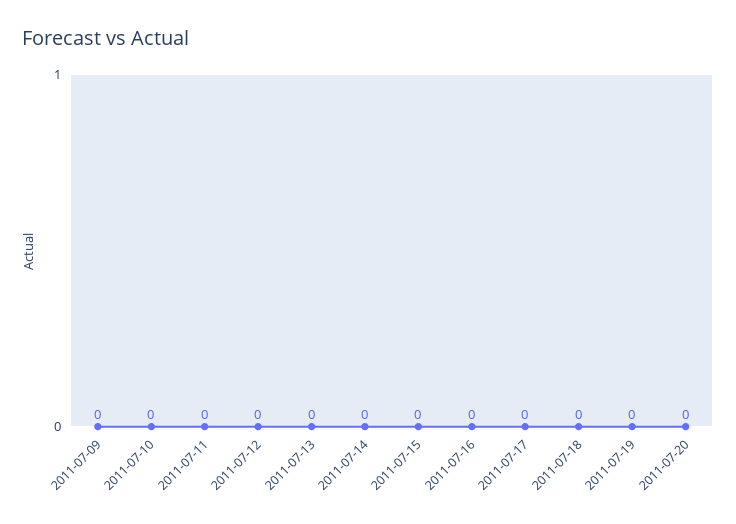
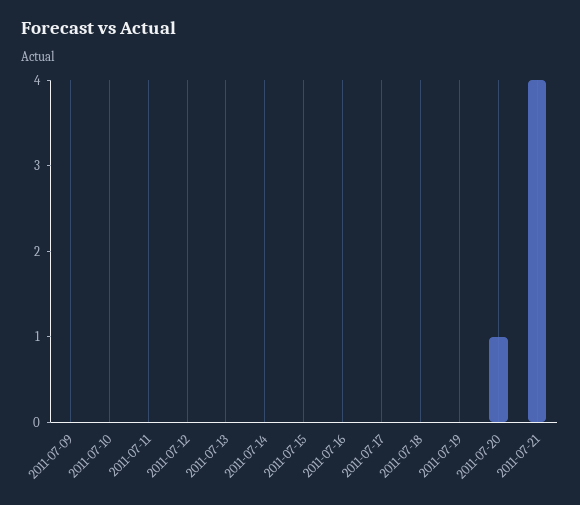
2011-07-20: 0 -> 1
2011-07-21: none -> 4

